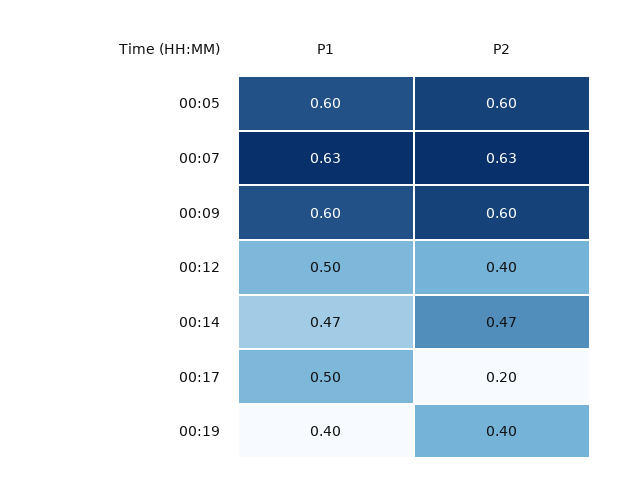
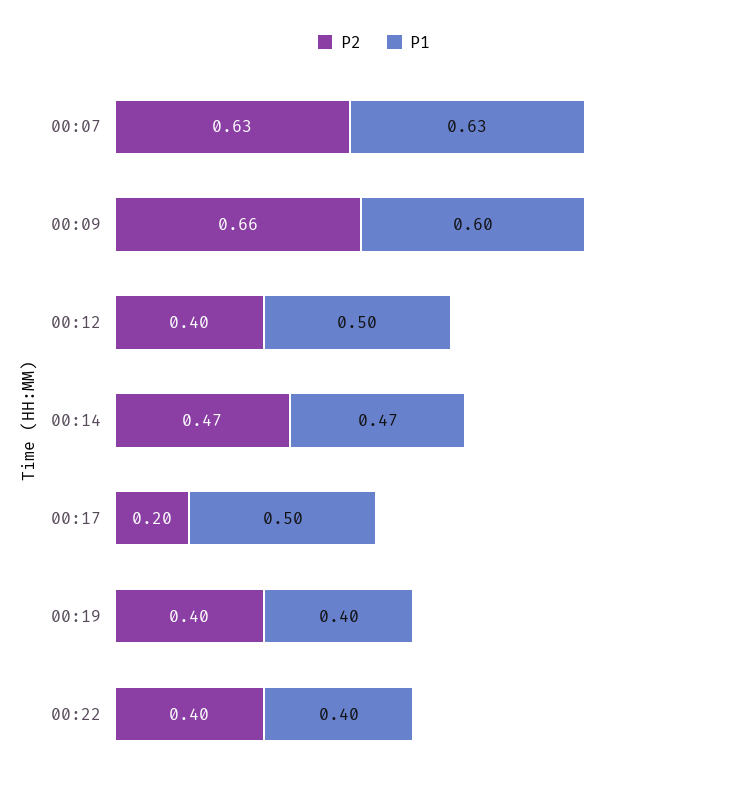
P1, 00:05: 0.6 -> none
P2, 00:05: 0.6 -> none
P2, 00:09: 0.6 -> 0.66
P2, 00:22: none -> 0.4
P1, 00:22: none -> 0.4

